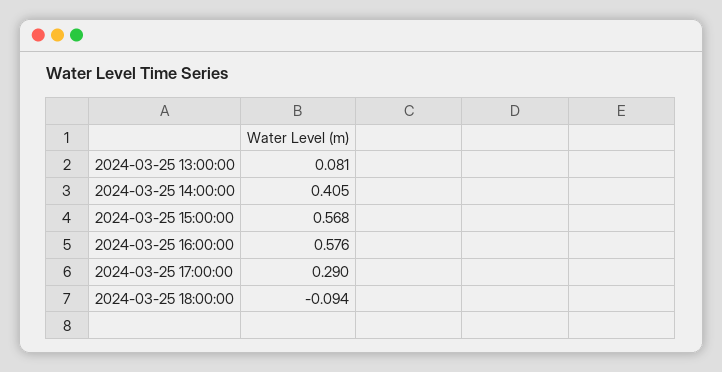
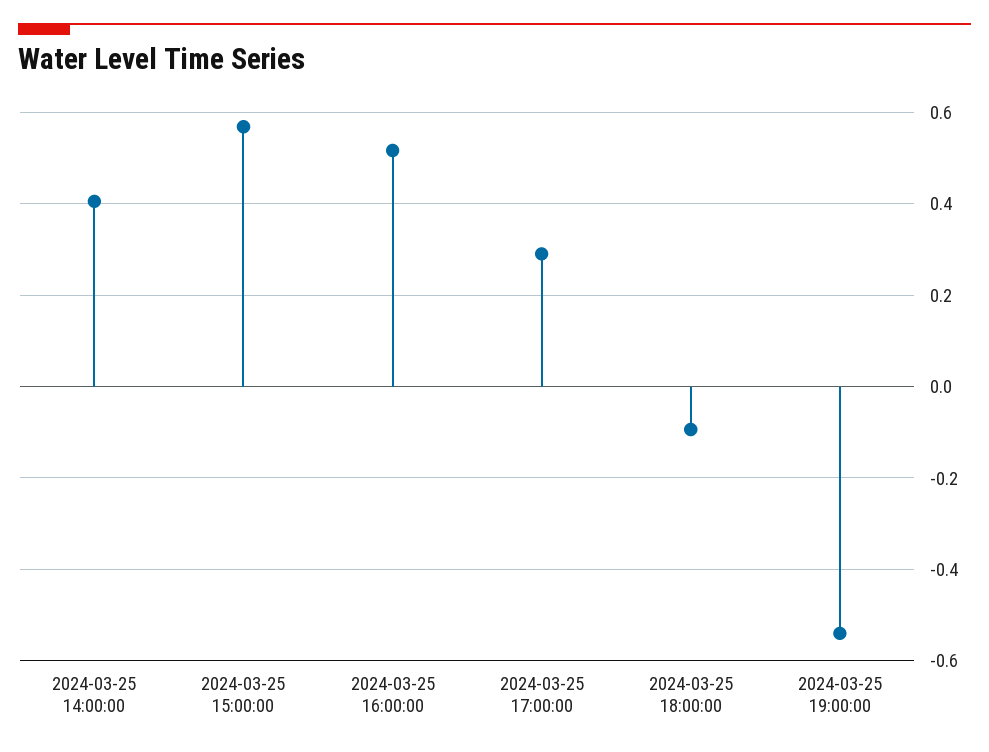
2024-03-25 13:00:00: 0.081 -> none
2024-03-25 16:00:00: 0.576 -> 0.52
2024-03-25 19:00:00: none -> -0.54

